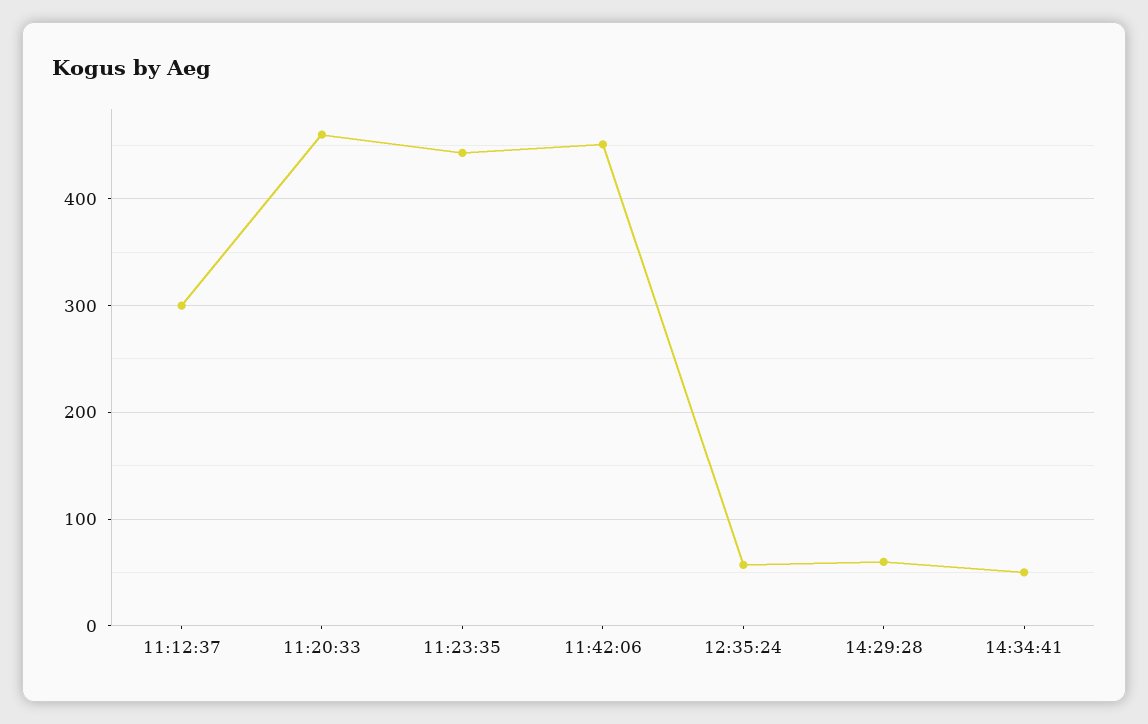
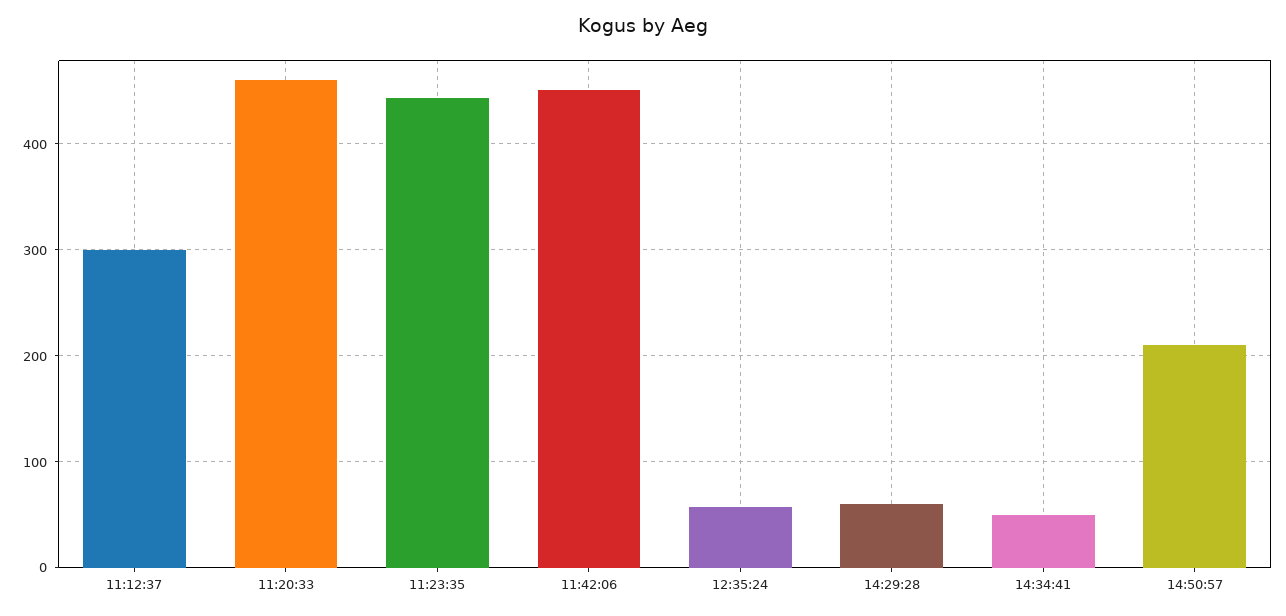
14:50:57: none -> 210

